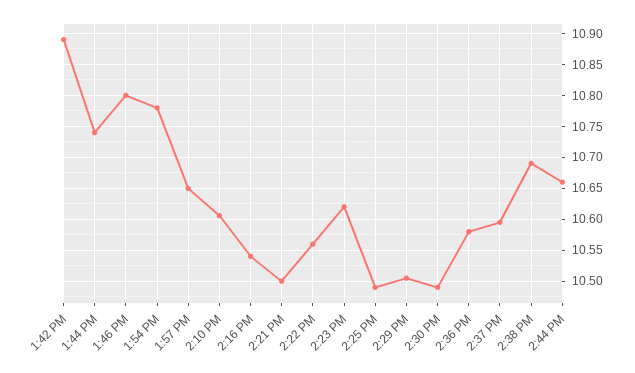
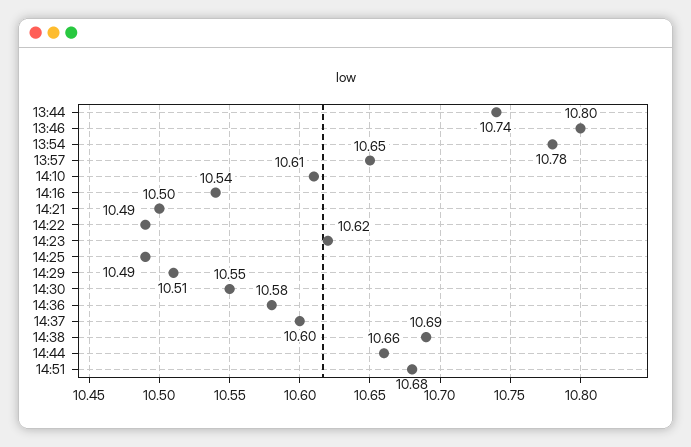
1:42 PM: 10.89 -> none
2:22 PM: 10.56 -> 10.49
2:30 PM: 10.49 -> 10.55
14:51: none -> 10.68

